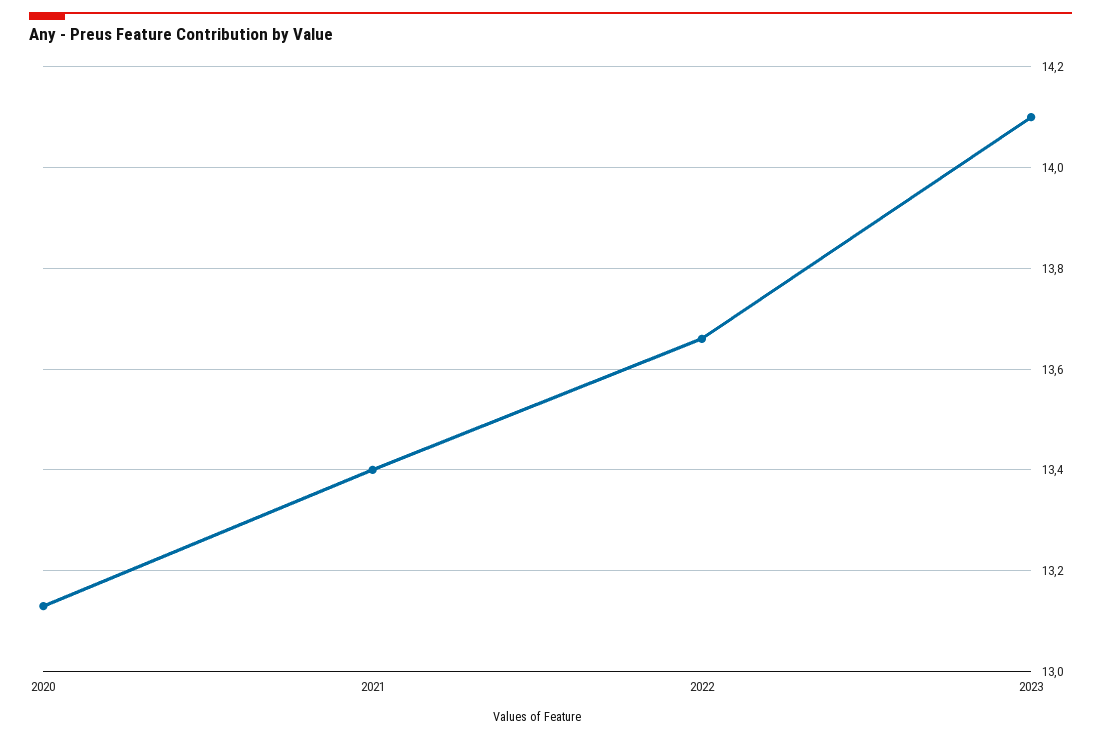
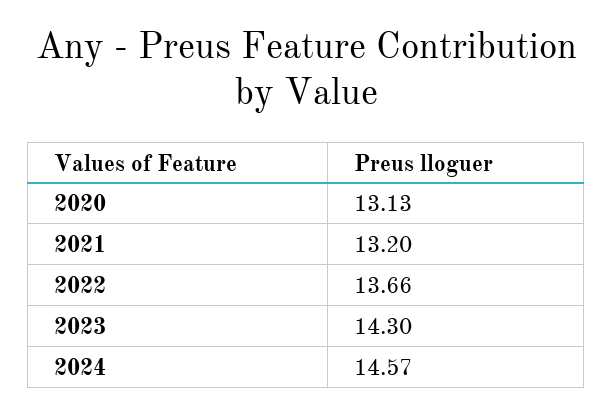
2021: 13.4 -> 13.2
2023: 14.1 -> 14.3
2024: none -> 14.57

